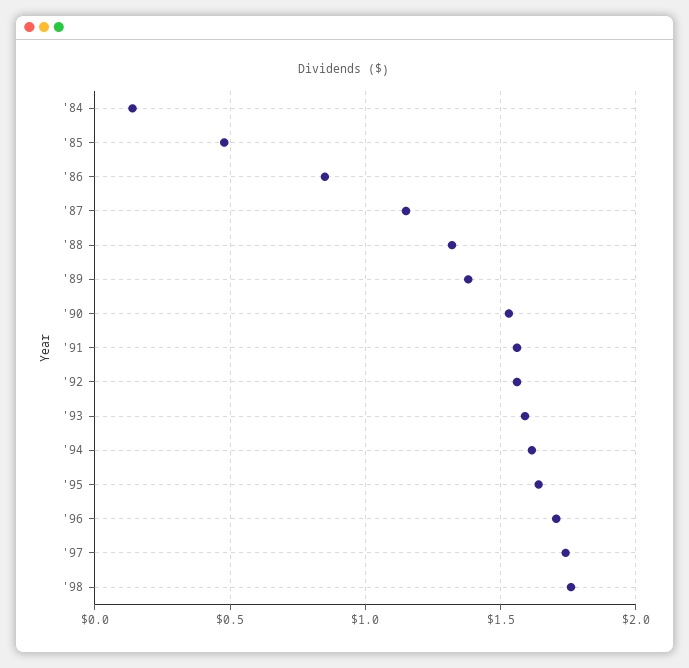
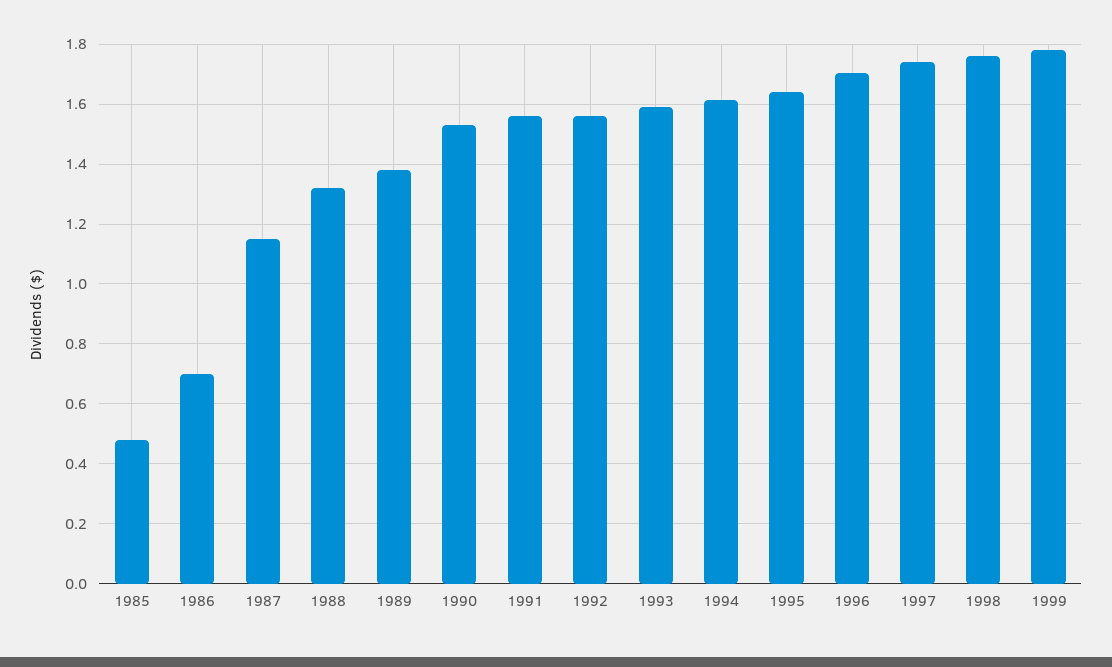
'84: 0.15 -> none
'86: 0.85 -> 0.7
1999: none -> 1.775

